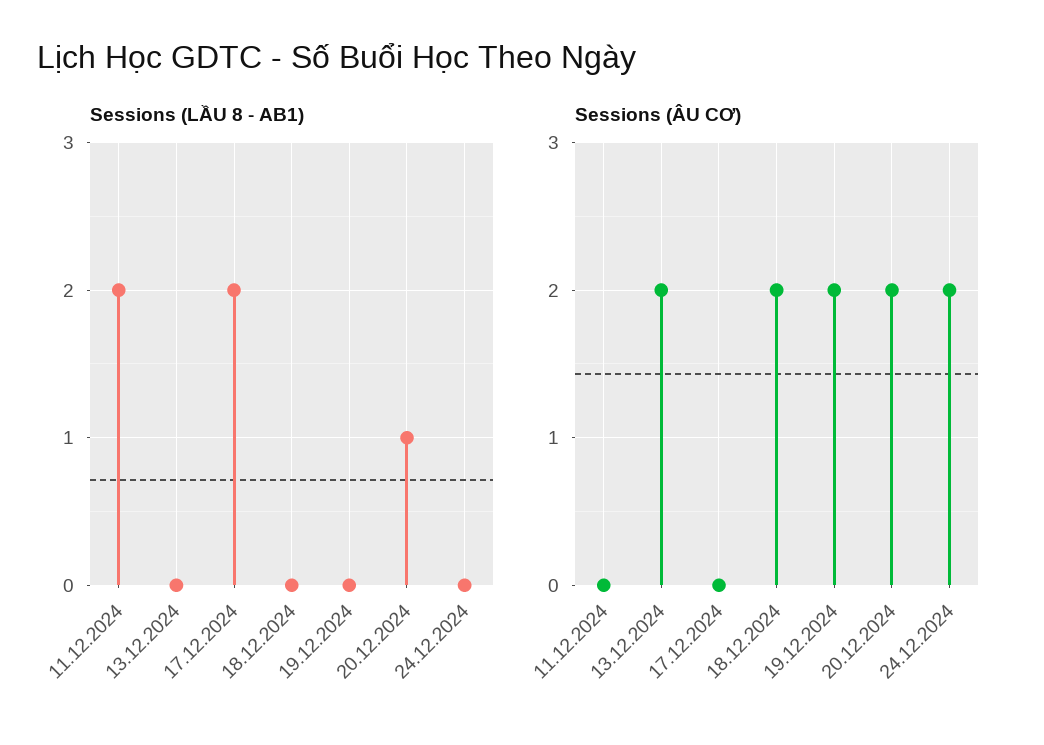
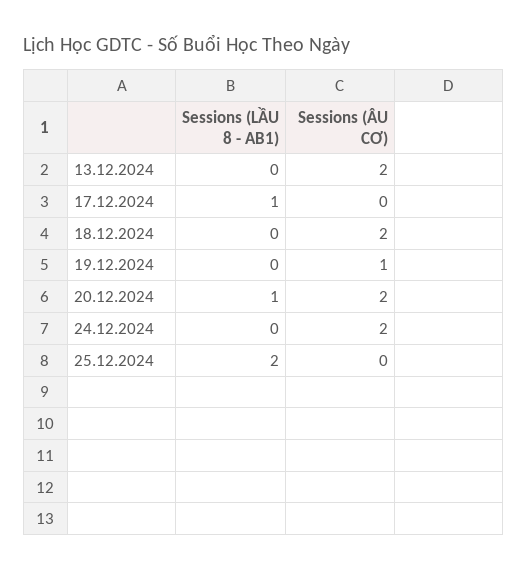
Sessions (LẦU 8 - AB1), 11.12.2024: 2 -> none
Sessions (LẦU 8 - AB1), 17.12.2024: 2 -> 1
Sessions (ÂU CƠ), 11.12.2024: 0 -> none
Sessions (ÂU CƠ), 19.12.2024: 2 -> 1
Sessions (LẦU 8 - AB1), 25.12.2024: none -> 2
Sessions (ÂU CƠ), 25.12.2024: none -> 0

